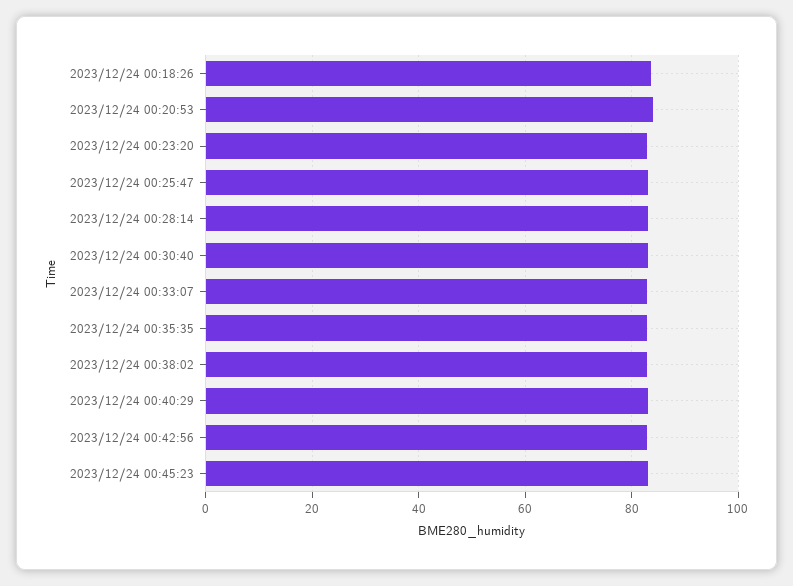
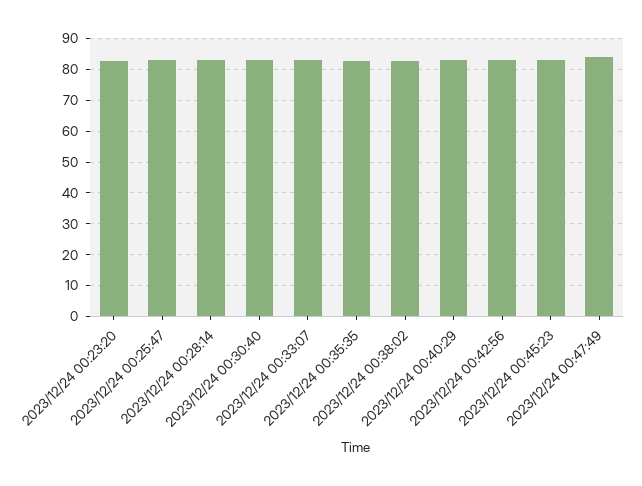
2023/12/24 00:18:26: 84 -> none
2023/12/24 00:20:53: 84 -> none
2023/12/24 00:47:49: none -> 84

